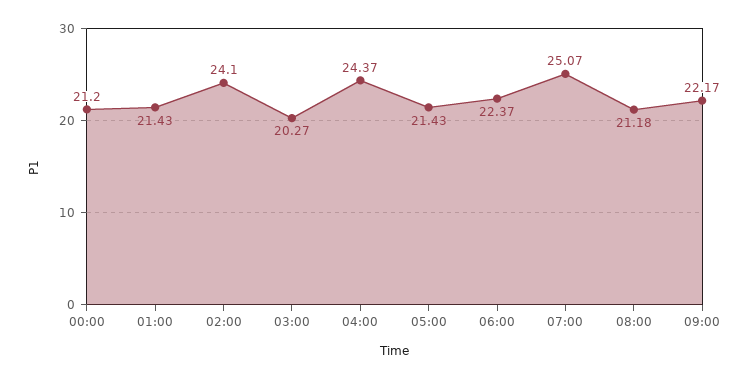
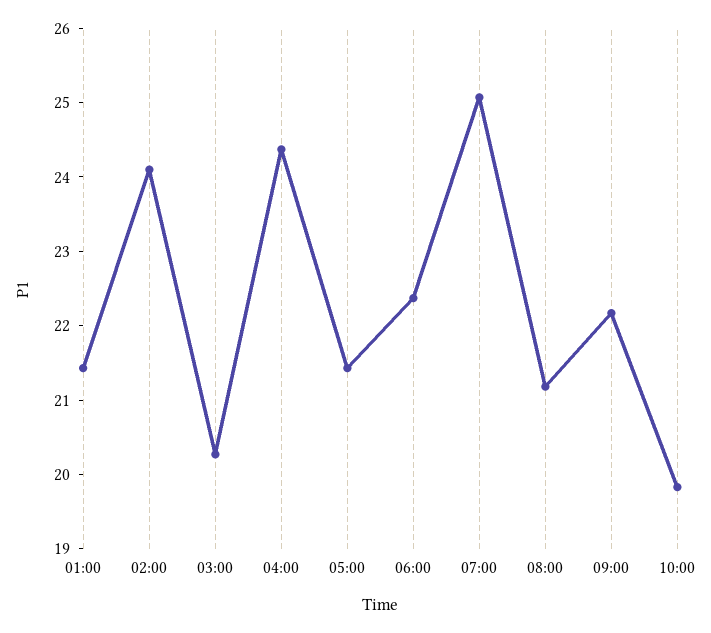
00:00: 21.2 -> none
10:00: none -> 19.8

